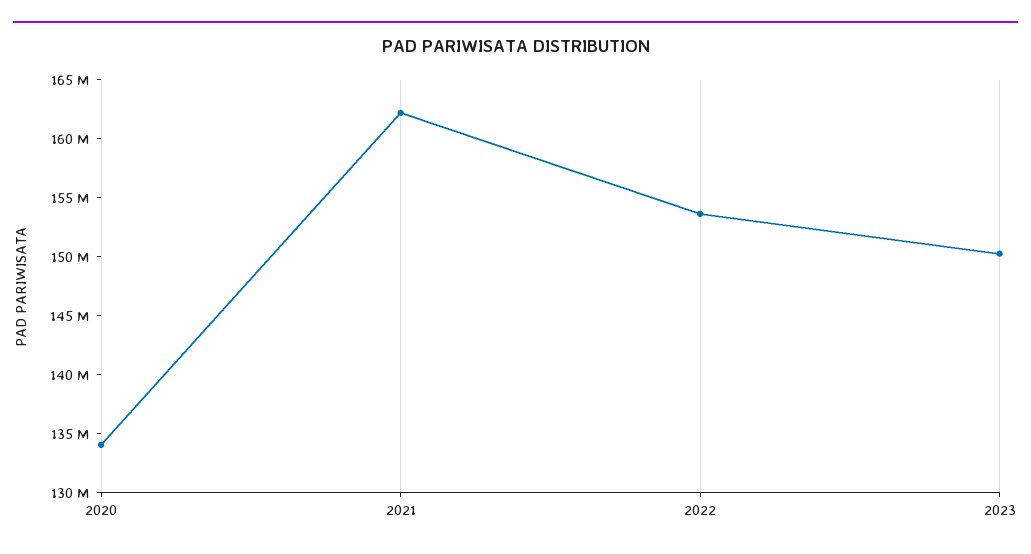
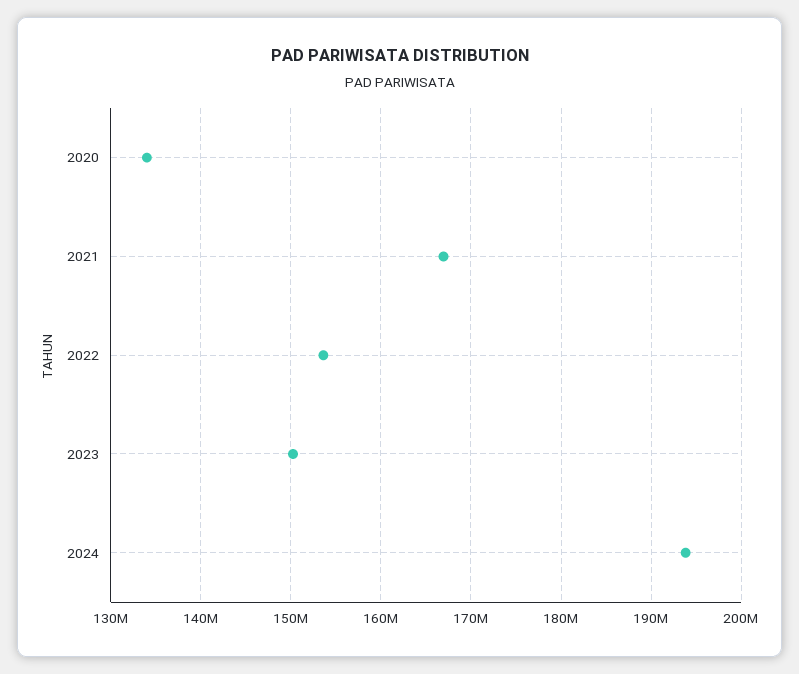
2021: 162000000 -> 167000000
2024: none -> 194000000

